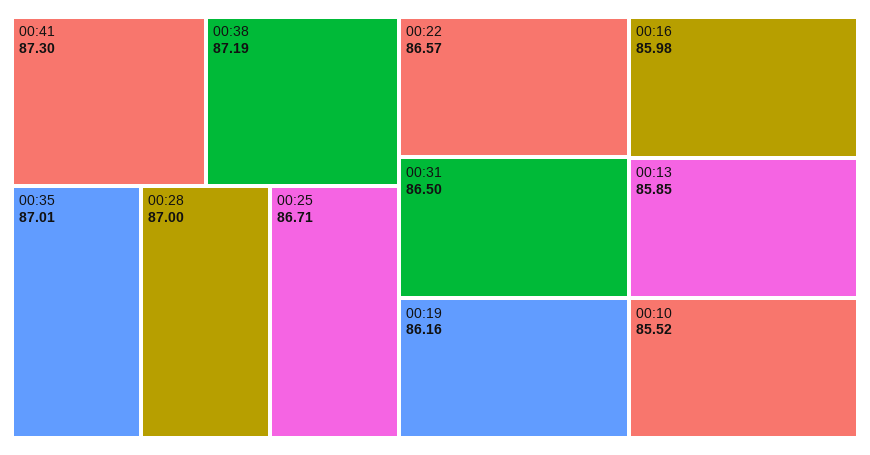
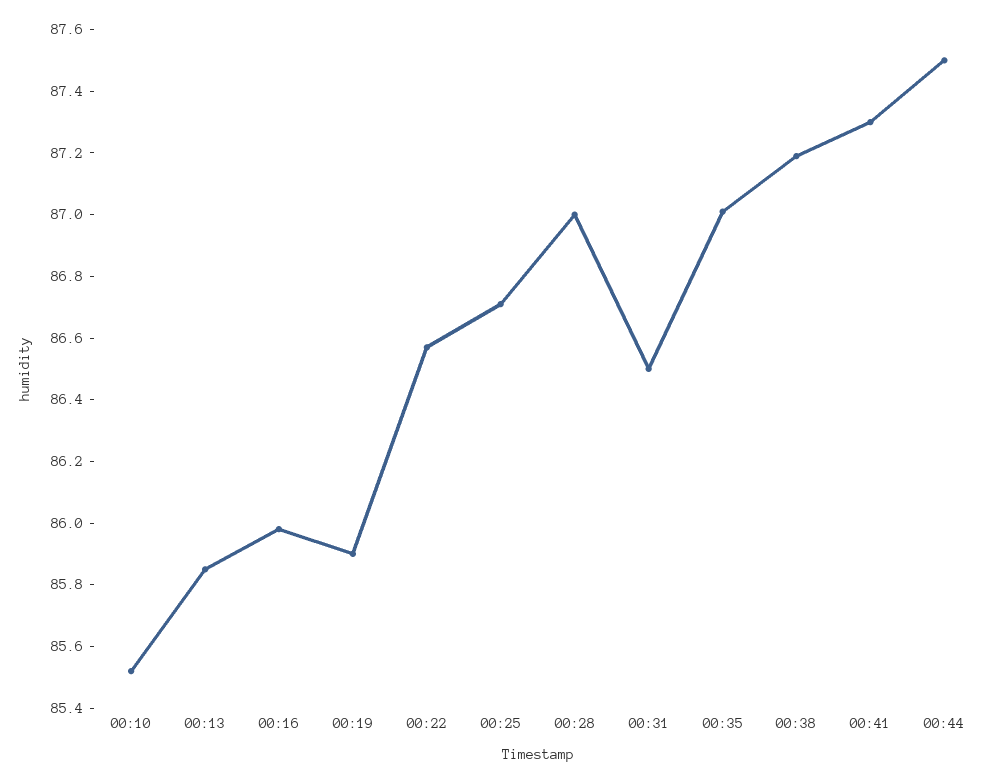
00:19: 86.16 -> 85.9
00:44: none -> 87.5

